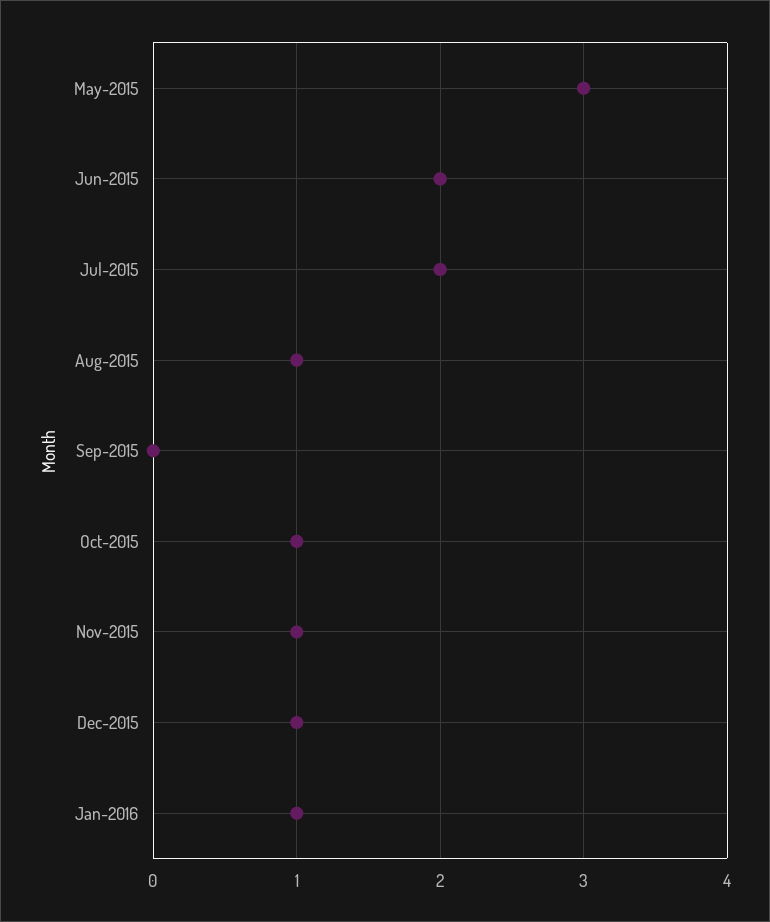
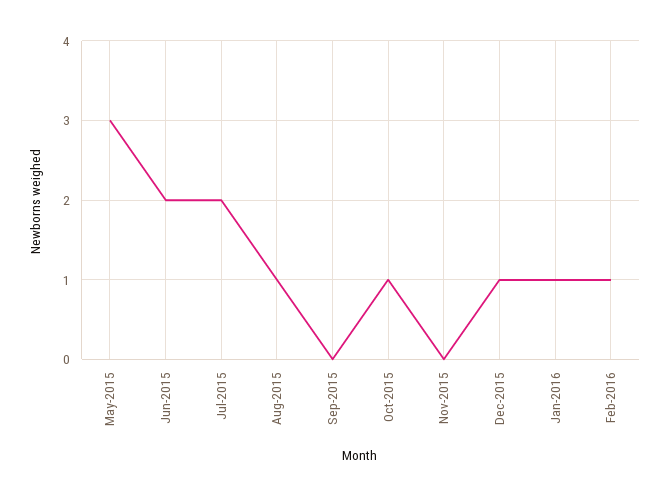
Nov-2015: 1 -> 0
Feb-2016: none -> 1

